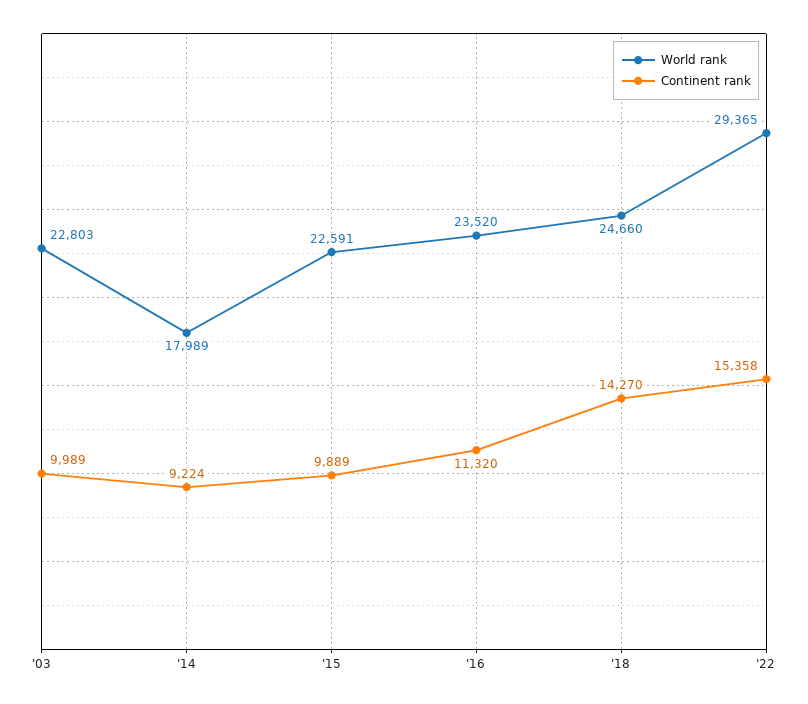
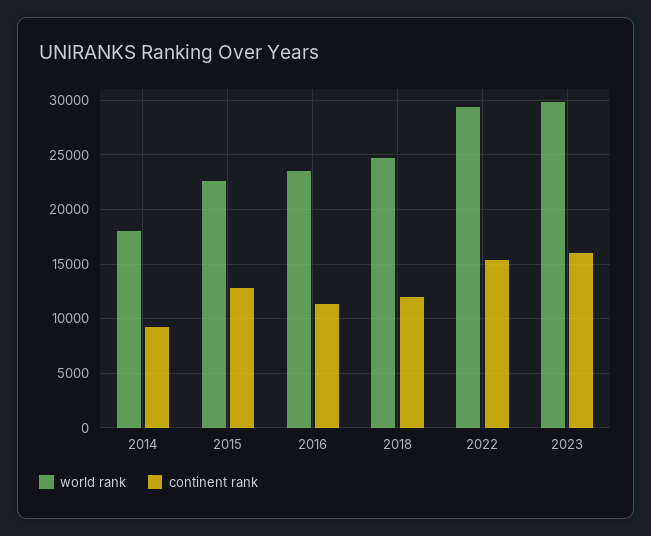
World rank, '03: 22803 -> none
Continent rank, '03: 9989 -> none
Continent rank, '15: 9889 -> 13000
Continent rank, '18: 14270 -> 12000
World rank, 2023: none -> 30000
Continent rank, 2023: none -> 16000

